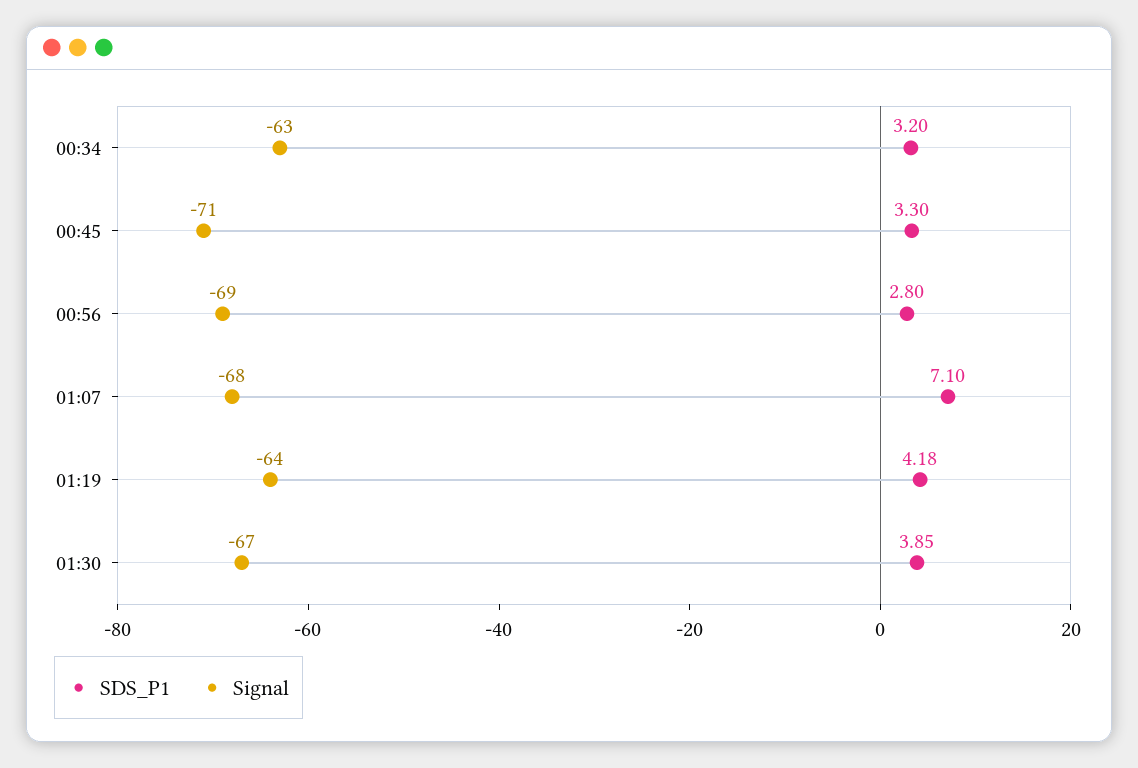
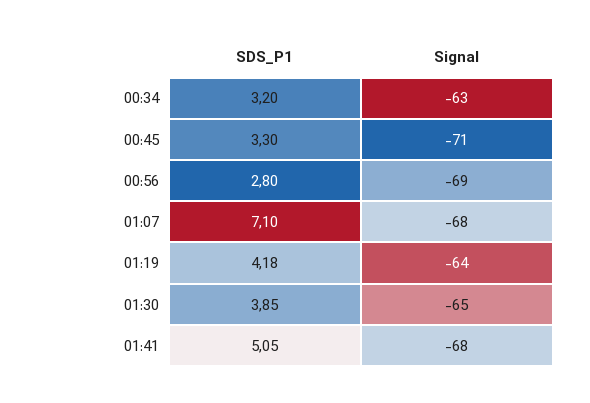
Signal, 01:30: -67 -> -65
SDS_P1, 01:41: none -> 5.05
Signal, 01:41: none -> -68

